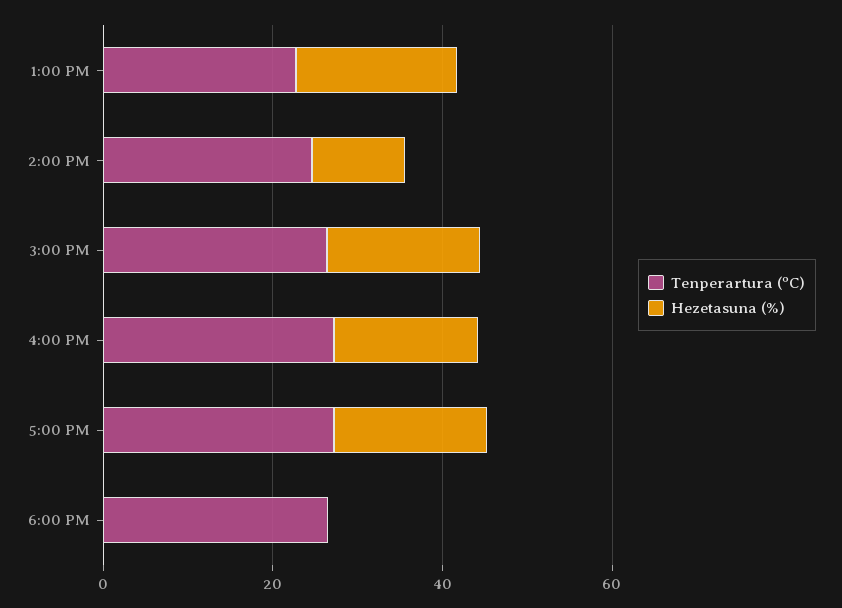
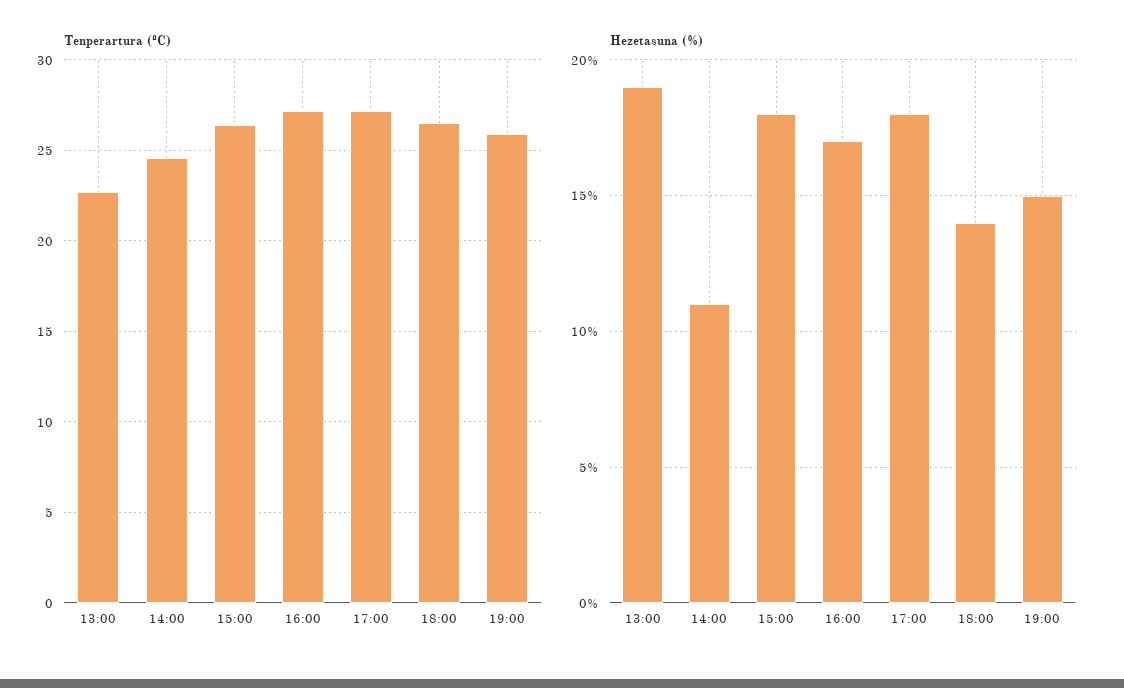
Hezetasuna (%), 6:00 PM: 0 -> 14
Tenperartura (ºC), 19:00: none -> 26
Hezetasuna (%), 19:00: none -> 15

